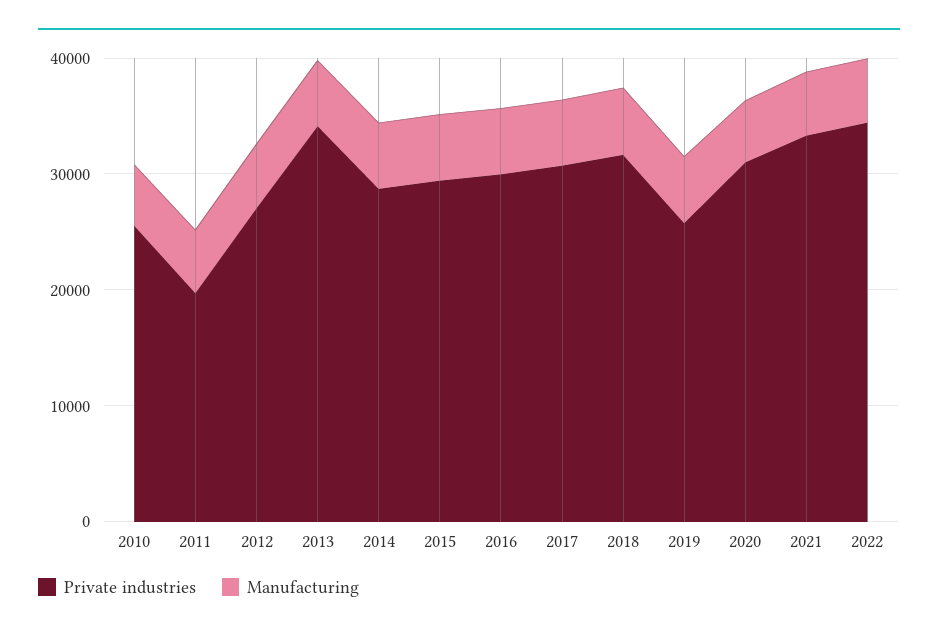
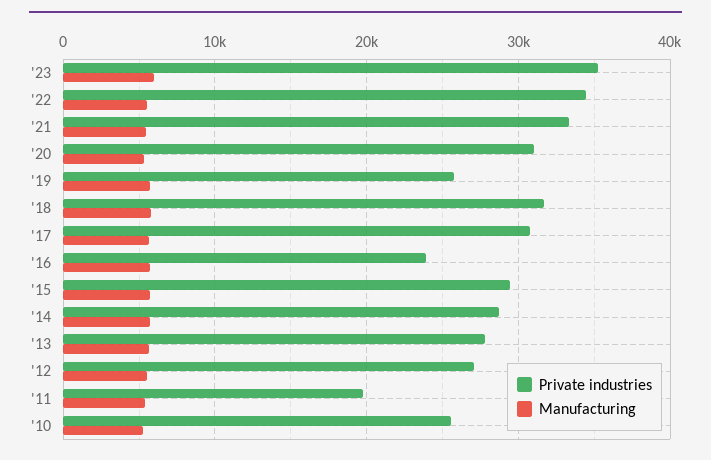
Private industries, 2013: 34000 -> 28000
Private industries, 2016: 30000 -> 24000
Private industries, '23: none -> 35000
Manufacturing, '23: none -> 6000

